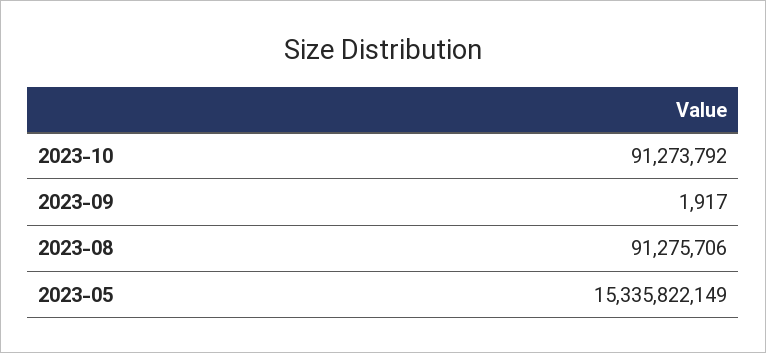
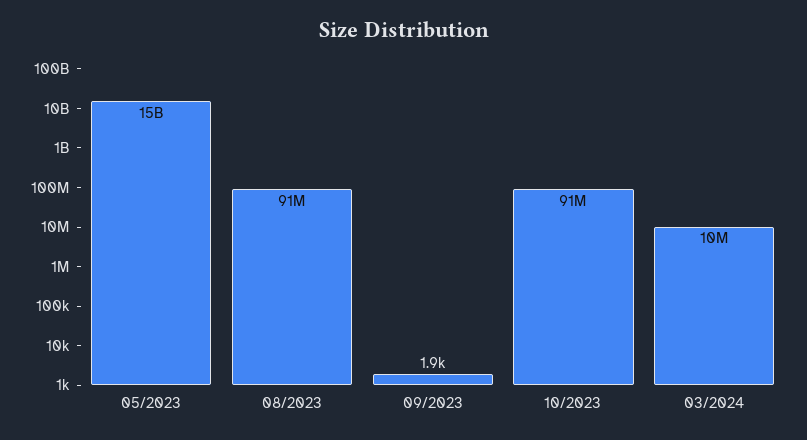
03/2024: none -> 10000000

